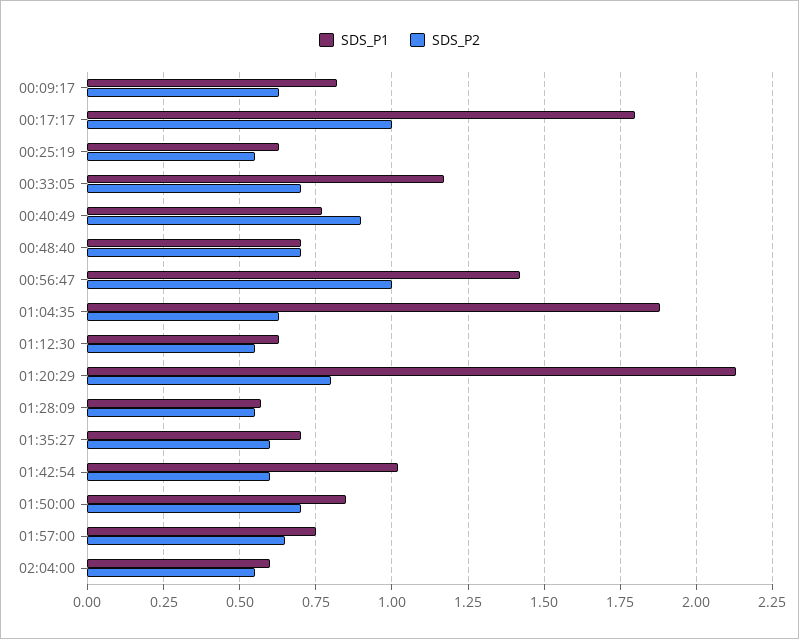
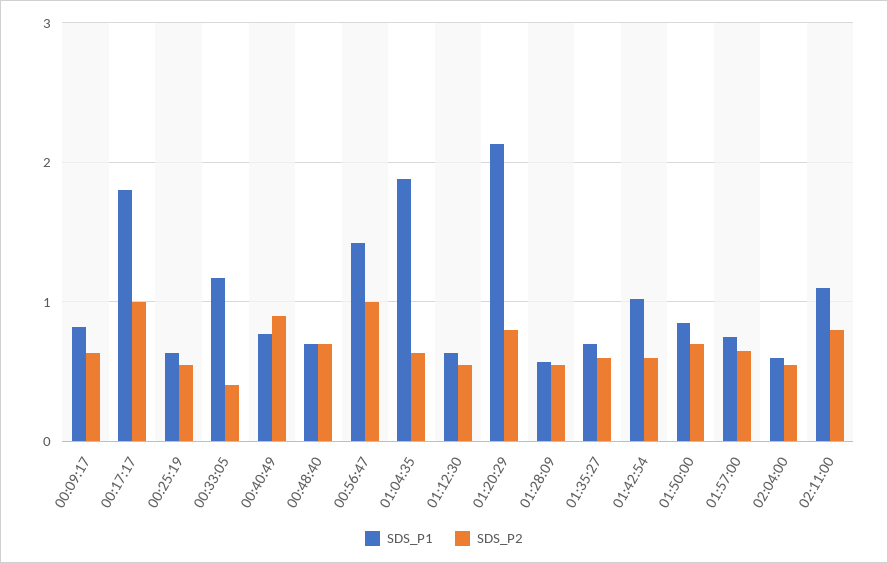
SDS_P2, 00:33:05: 0.7 -> 0.4
SDS_P1, 02:11:00: none -> 1.1
SDS_P2, 02:11:00: none -> 0.8

